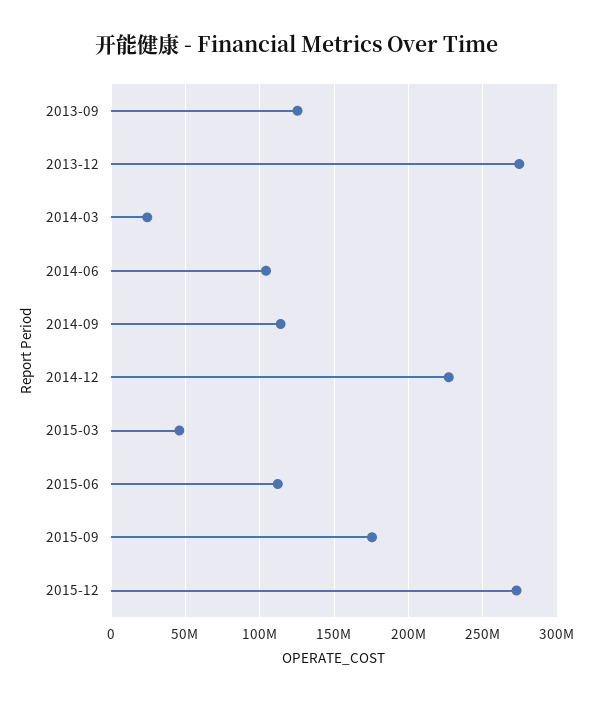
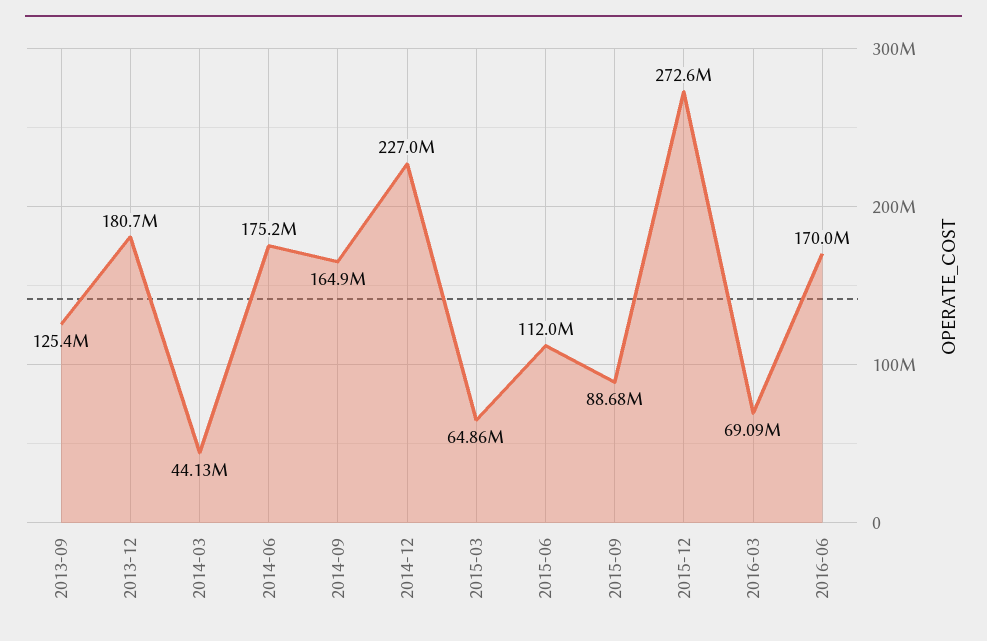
2013-12: 275000000 -> 180700000
2014-03: 25000000 -> 44130000
2014-06: 105000000 -> 175200000
2014-09: 115000000 -> 164900000
2015-03: 45000000 -> 64860000
2015-09: 175000000 -> 88680000
2016-03: none -> 69090000
2016-06: none -> 170000000

